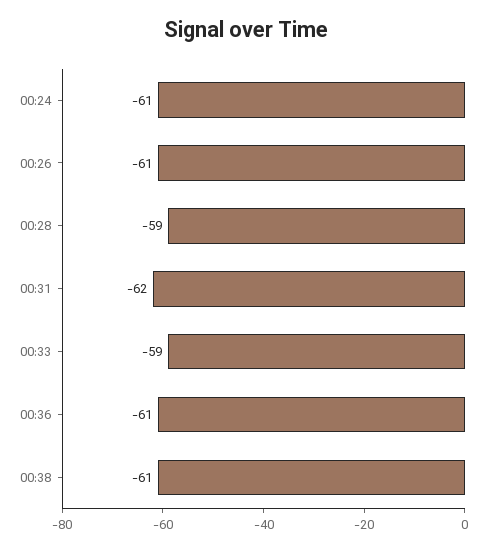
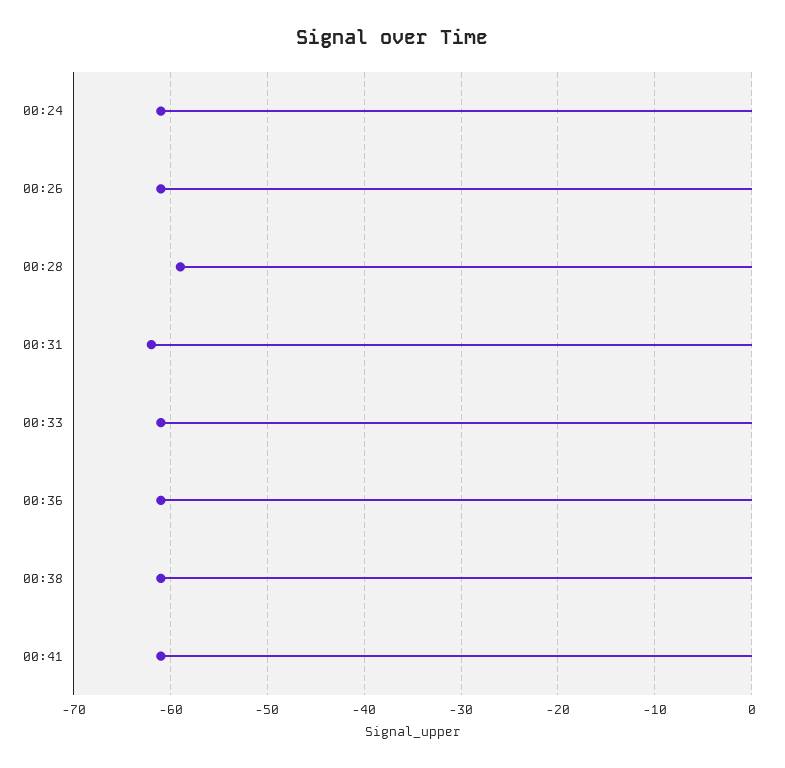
00:33: -59 -> -61
00:41: none -> -61

